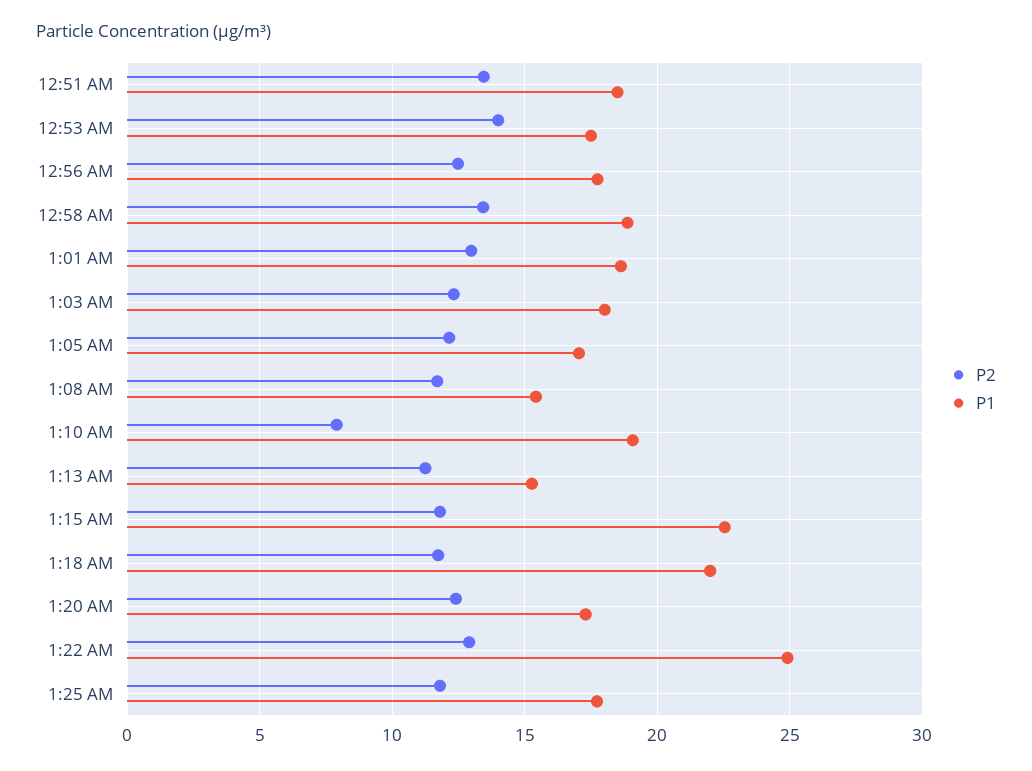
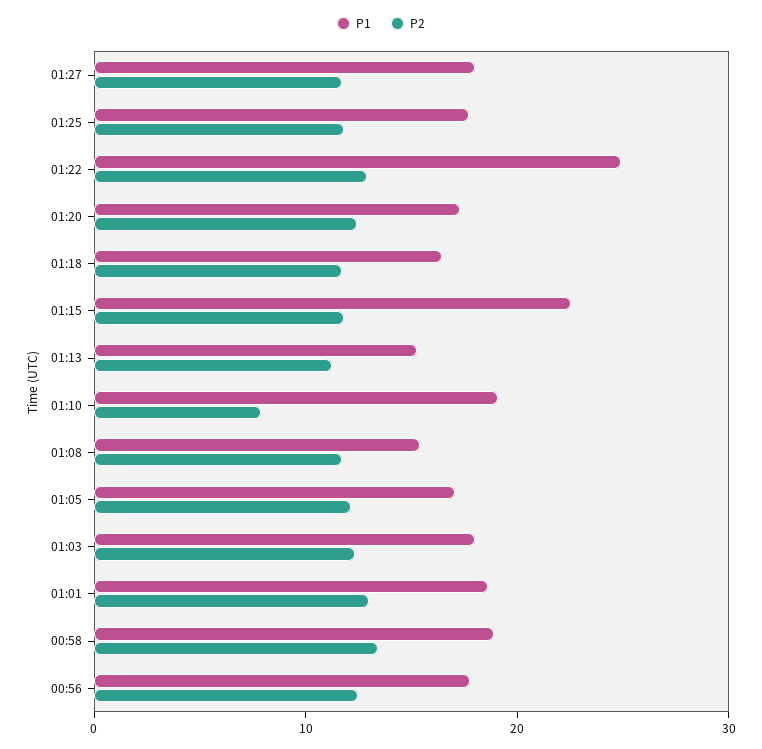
P2, 12:51 AM: 13.5 -> none
P1, 12:51 AM: 18.5 -> none
P2, 12:53 AM: 14 -> none
P1, 12:53 AM: 17.5 -> none
P1, 1:18 AM: 22 -> 16
P1, 01:27: none -> 18
P2, 01:27: none -> 12

